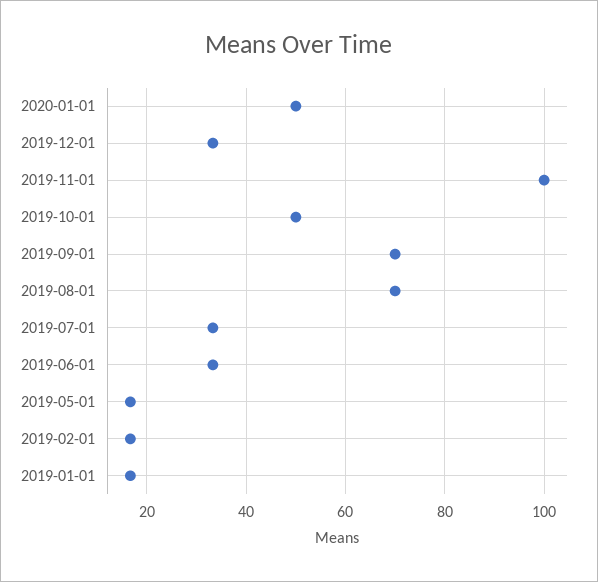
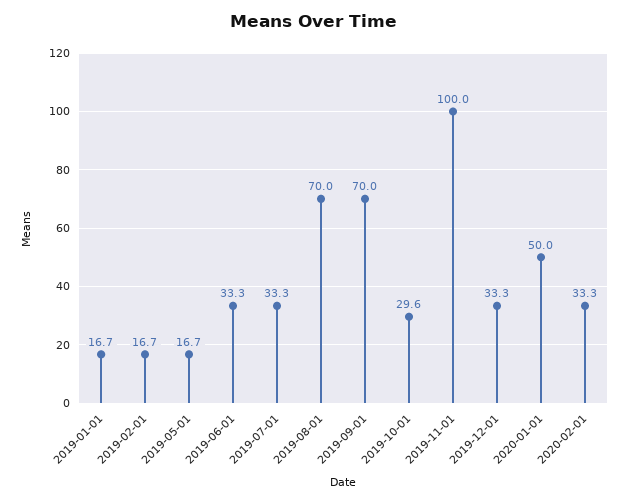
2019-10-01: 50 -> 29.6
2020-02-01: none -> 33.3

